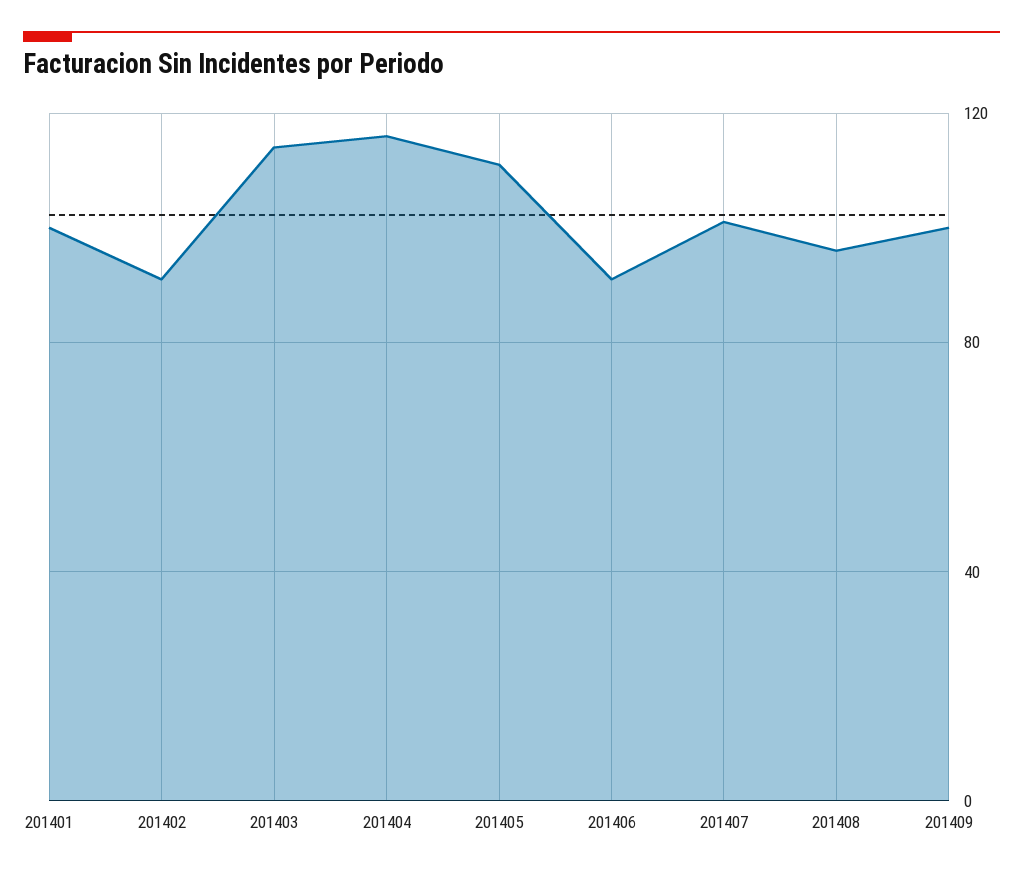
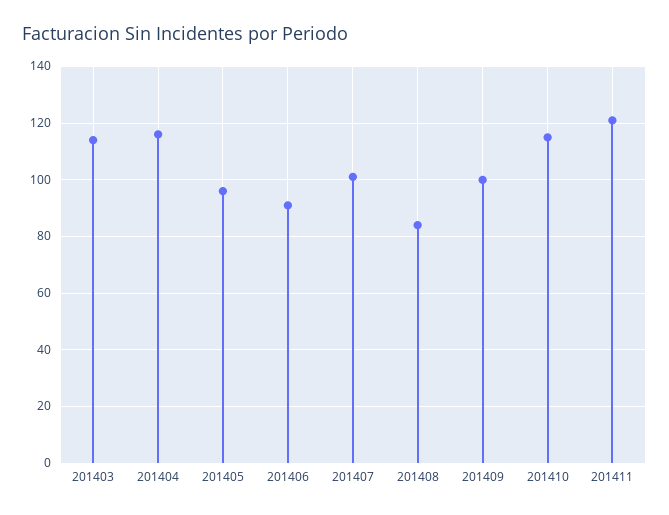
201401: 100 -> none
201402: 90 -> none
201405: 110 -> 95
201408: 95 -> 85
201410: none -> 115
201411: none -> 120

